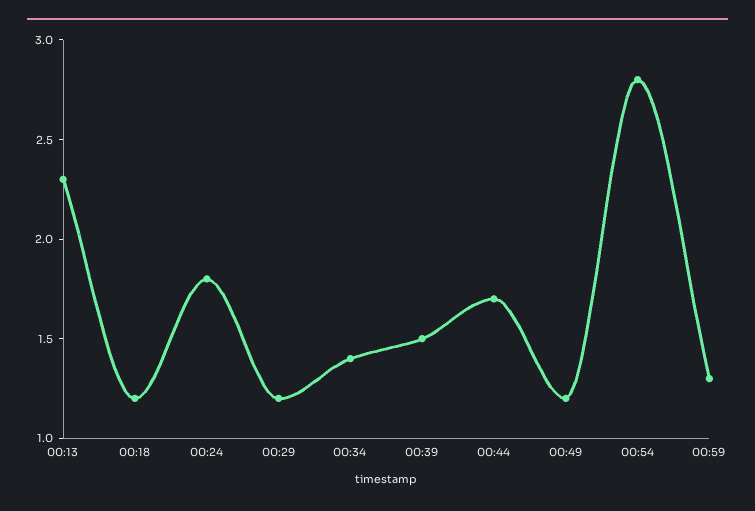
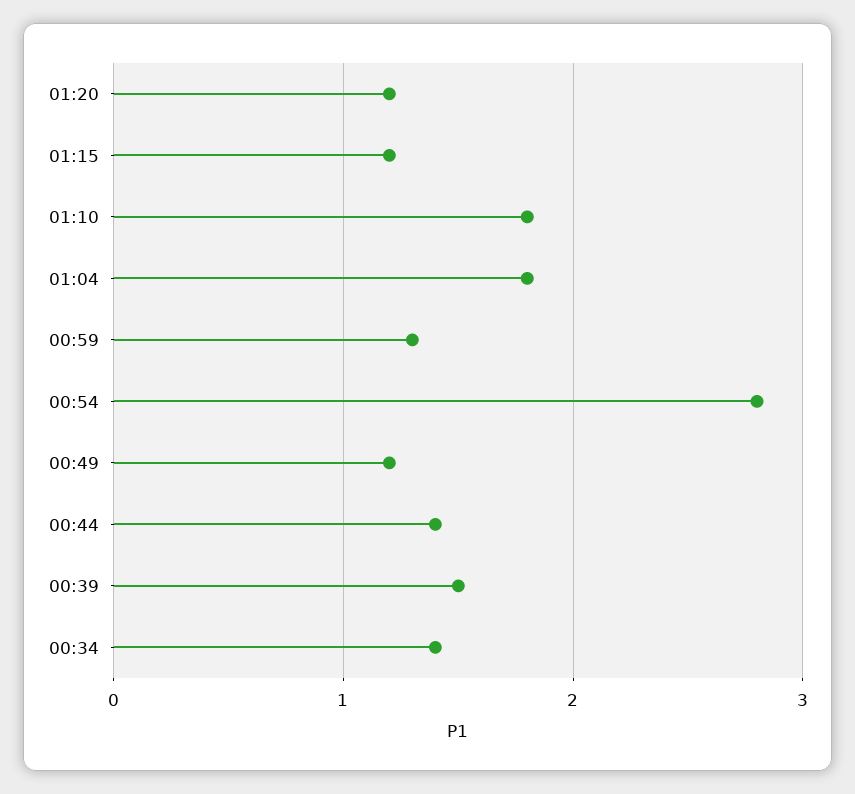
00:13: 2.3 -> none
00:18: 1.2 -> none
00:24: 1.8 -> none
00:29: 1.2 -> none
00:44: 1.7 -> 1.4
01:20: none -> 1.2
01:15: none -> 1.2
01:10: none -> 1.8
01:04: none -> 1.8

